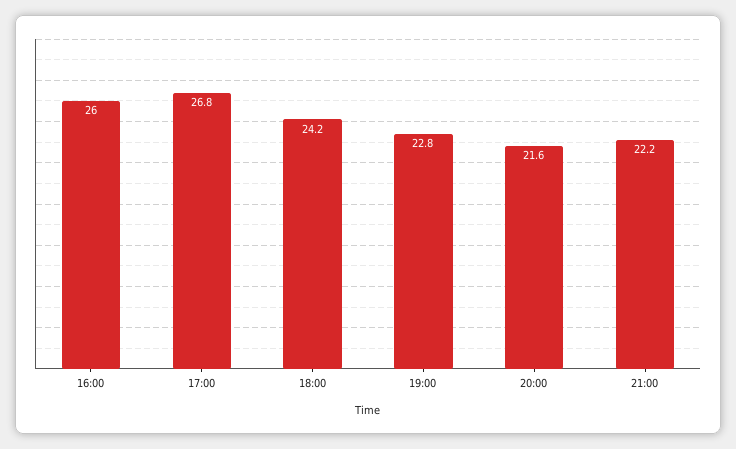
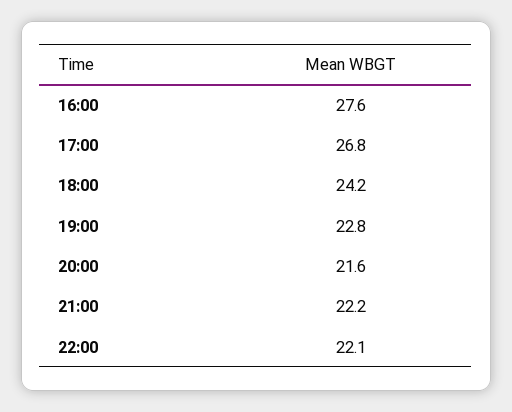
16:00: 26 -> 27.6
22:00: none -> 22.1

